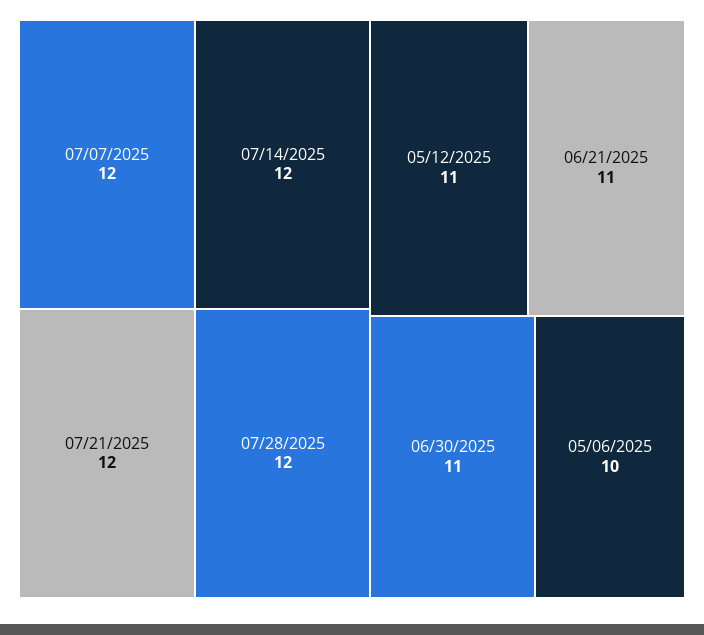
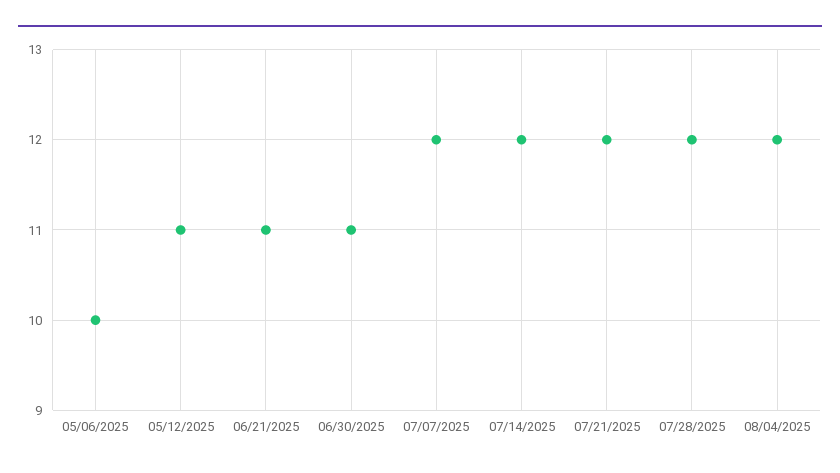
08/04/2025: none -> 12

